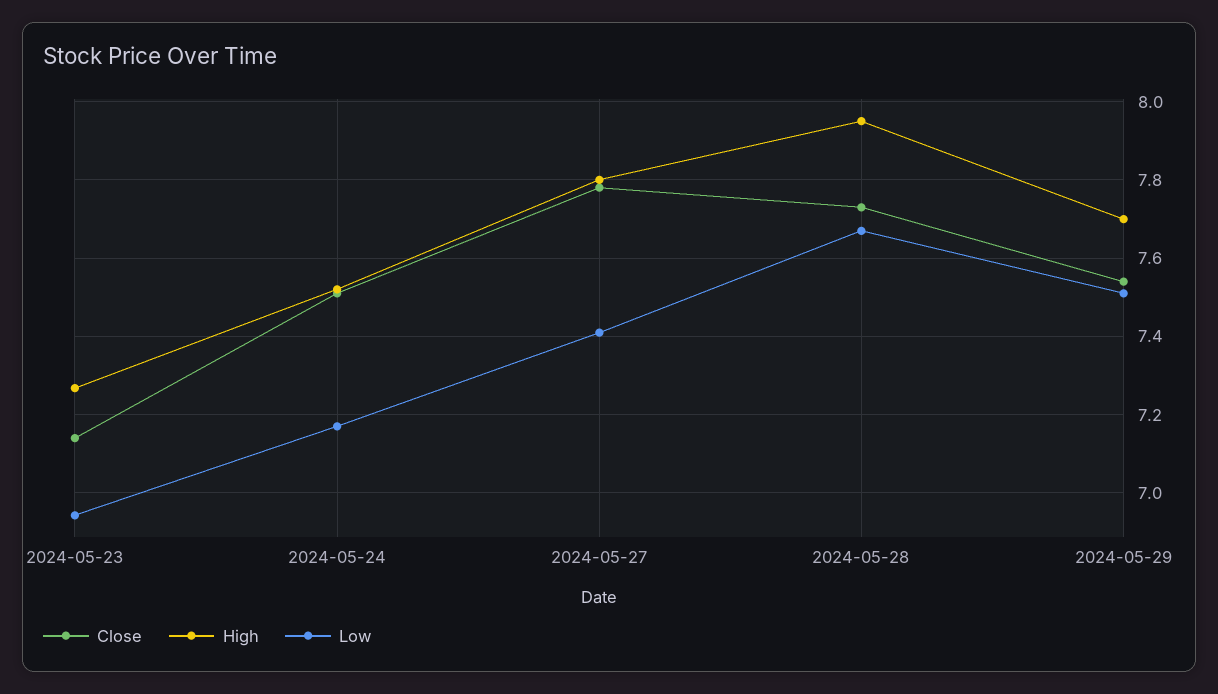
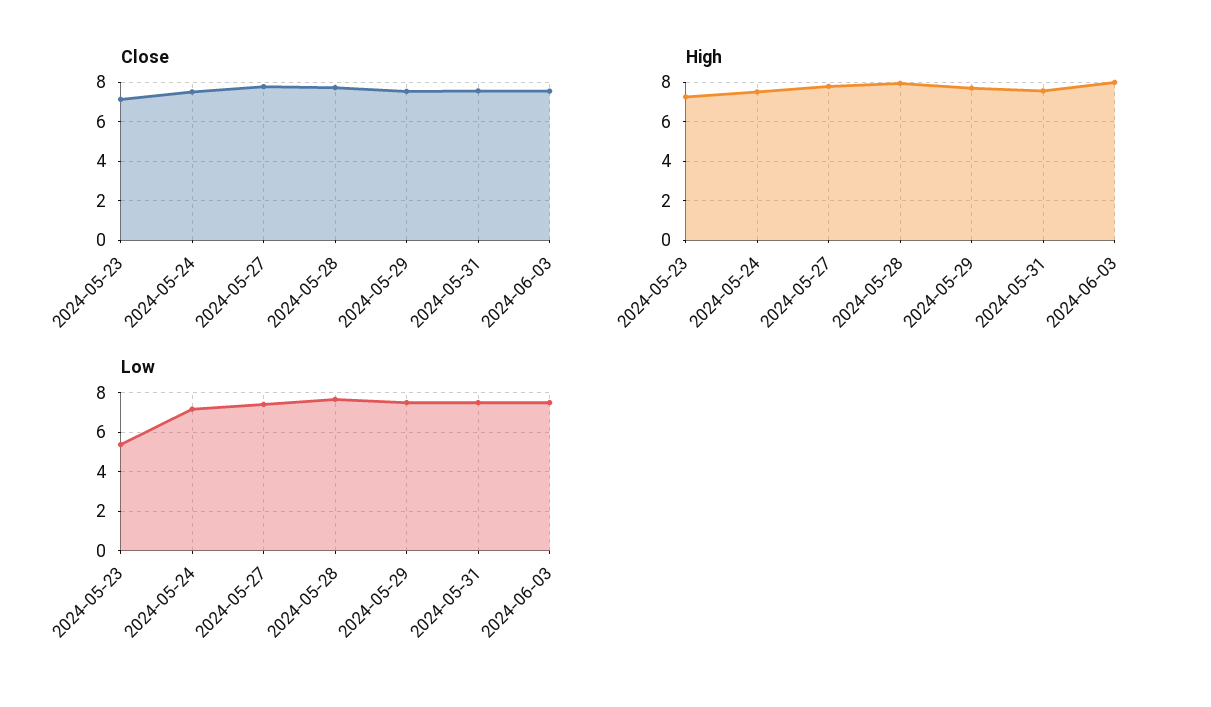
Low, 2024-05-23: 6.94 -> 5.5
Close, 2024-05-31: none -> 7.5
Close, 2024-06-03: none -> 7.5
High, 2024-05-31: none -> 7.5
High, 2024-06-03: none -> 8
Low, 2024-05-31: none -> 7.5
Low, 2024-06-03: none -> 7.5

